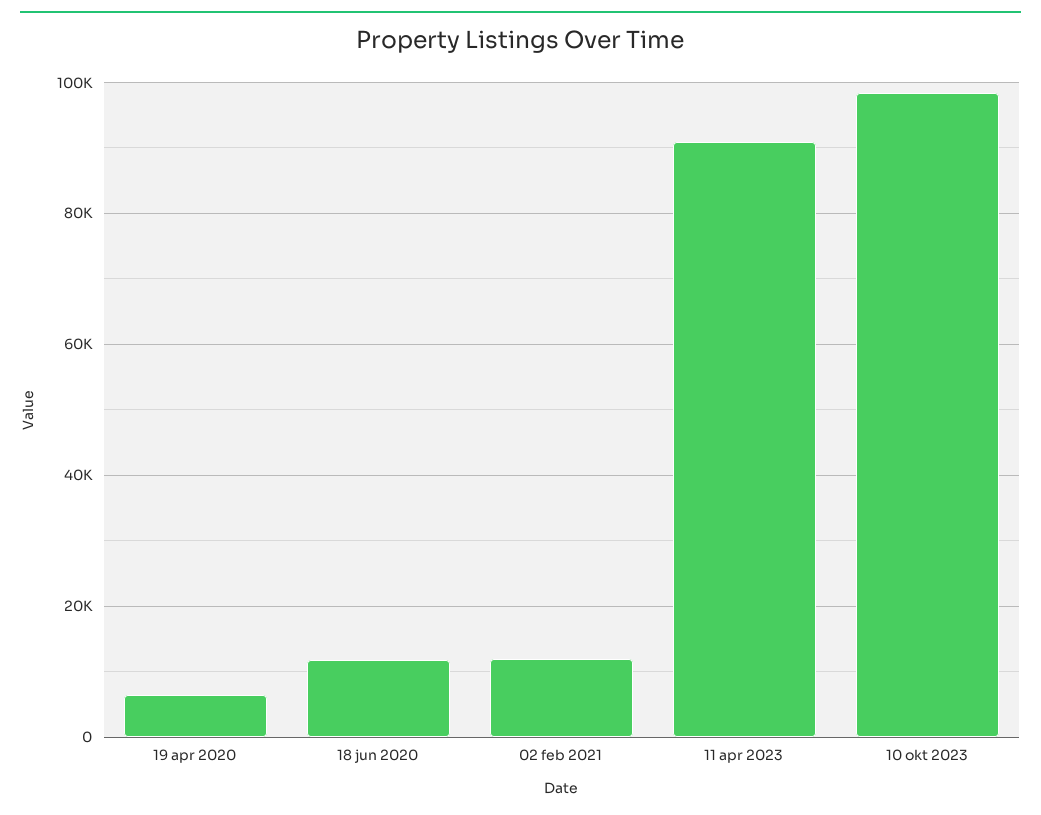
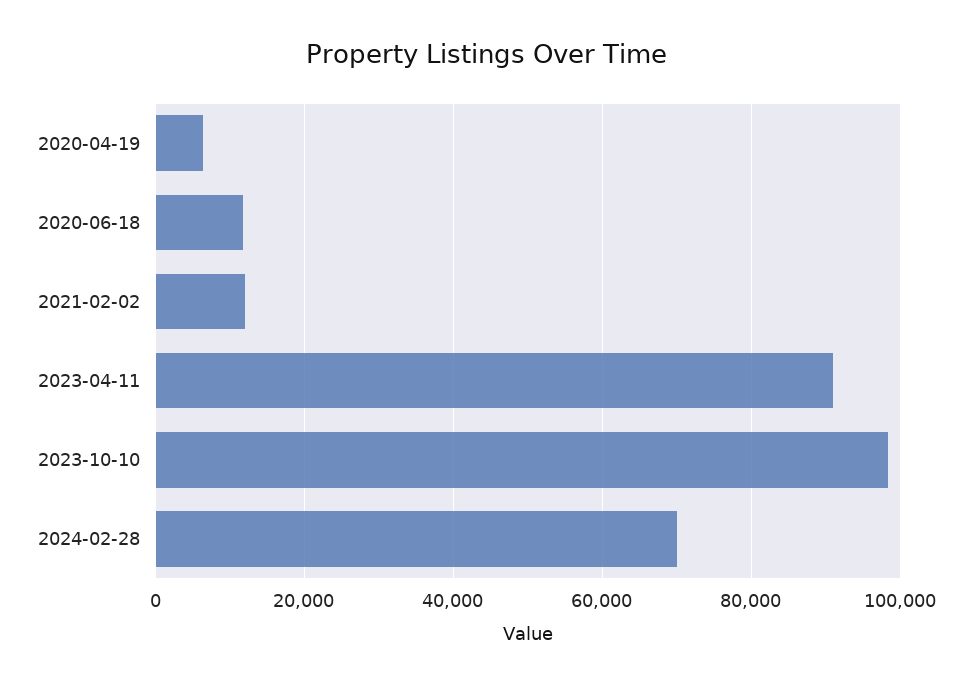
2024-02-28: none -> 70000

